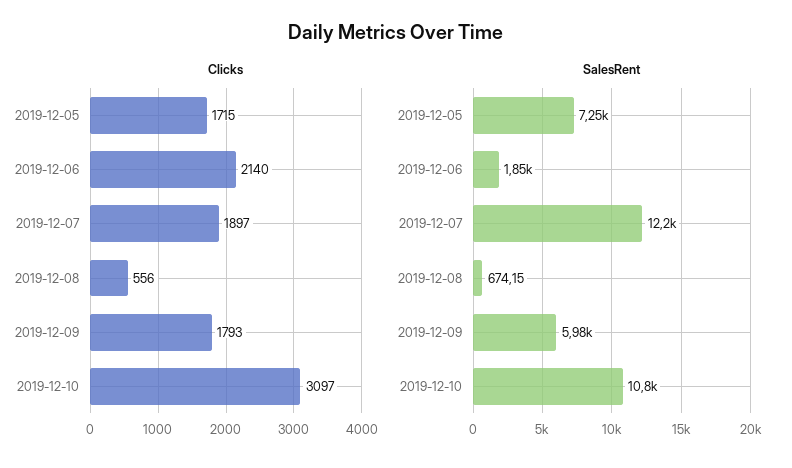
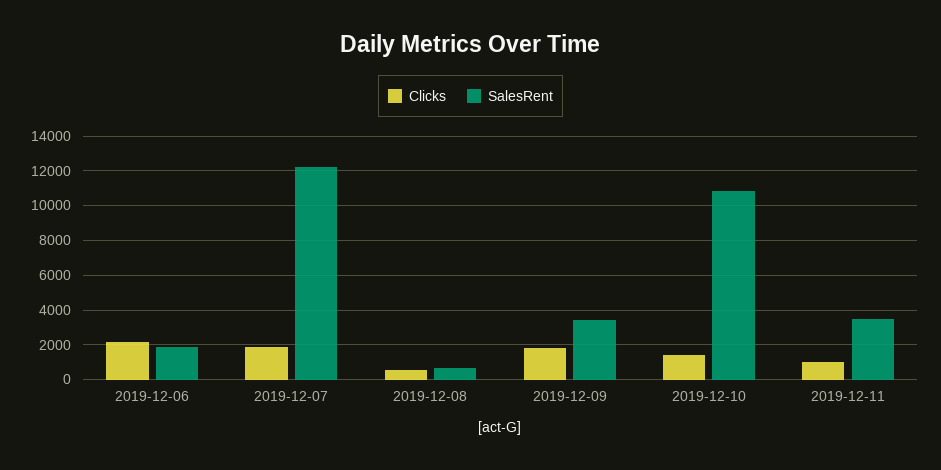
Clicks, 2019-12-05: 1715 -> none
Clicks, 2019-12-10: 3097 -> 1500
SalesRent, 2019-12-05: 7250 -> none
SalesRent, 2019-12-09: 5980 -> 3500
Clicks, 2019-12-11: none -> 1000
SalesRent, 2019-12-11: none -> 3500

